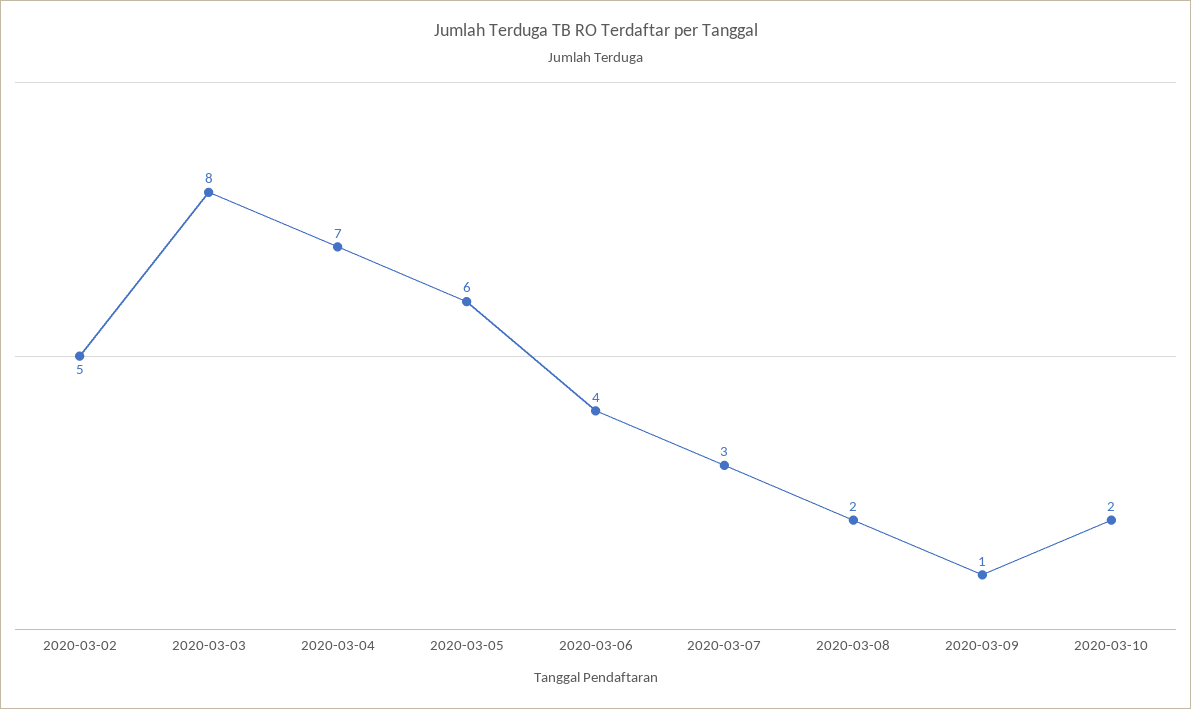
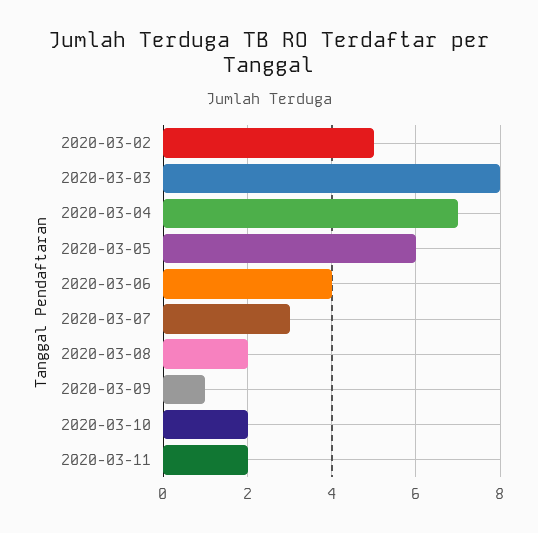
2020-03-11: none -> 2

